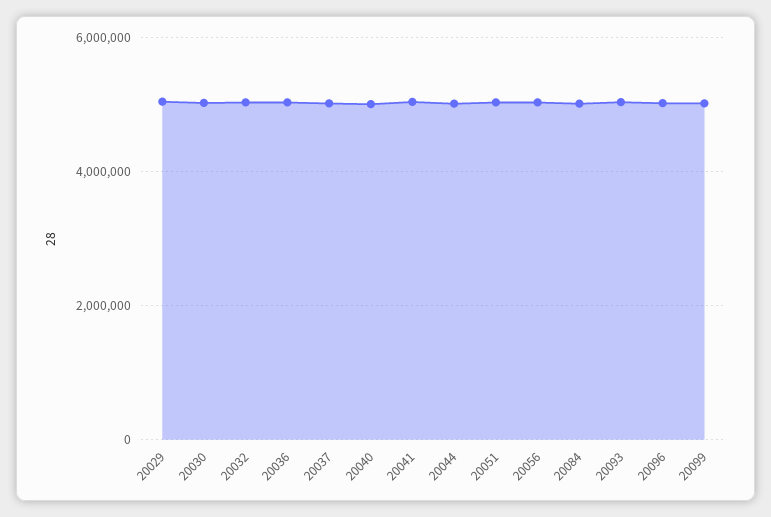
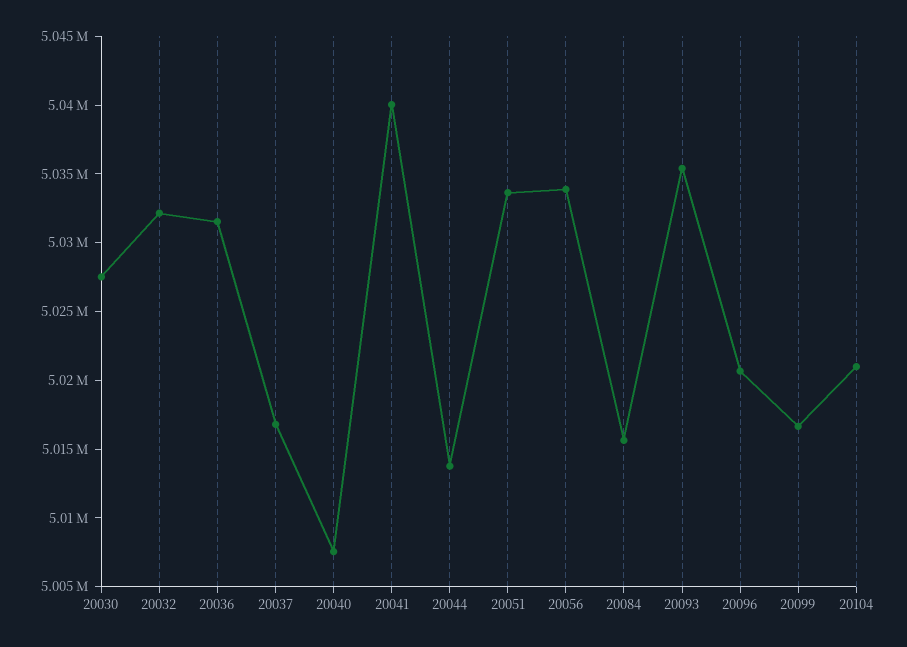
20029: 5000000 -> none
20104: none -> 5021000

